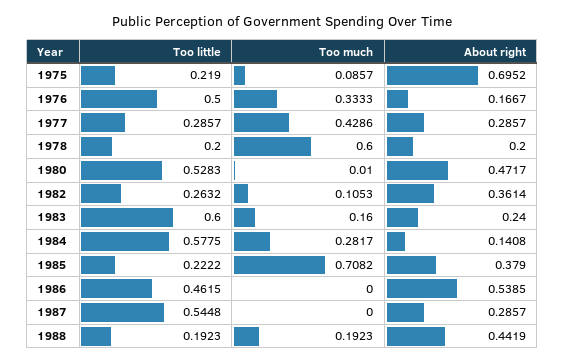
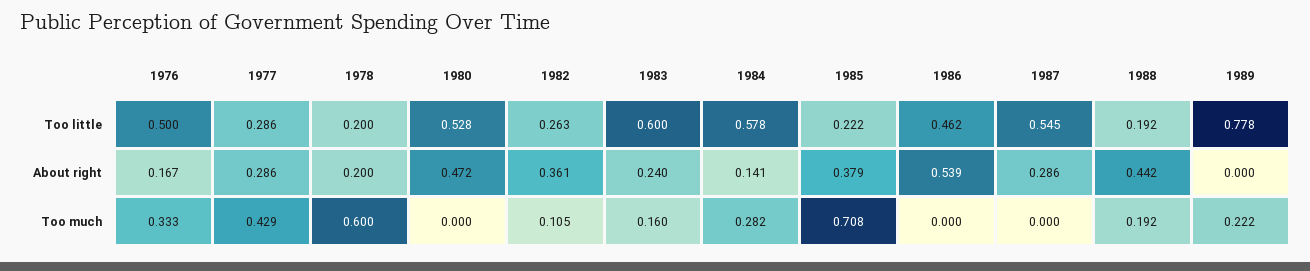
Too little, 1975: 0.219 -> none
Too much, 1975: 0.0857 -> none
About right, 1975: 0.6952 -> none
Too much, 1980: 0.01 -> 0
Too little, 1989: none -> 0.778
About right, 1989: none -> 0
Too much, 1989: none -> 0.222

